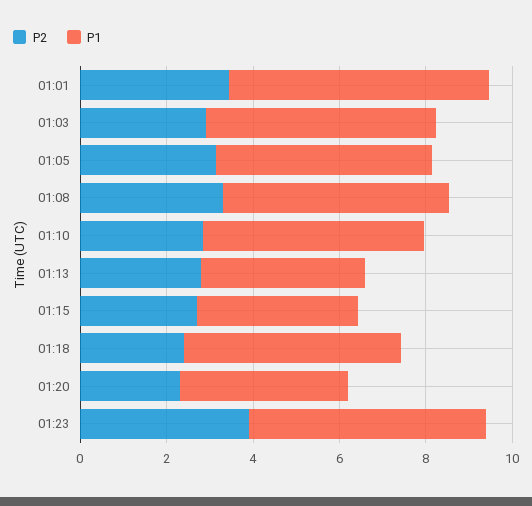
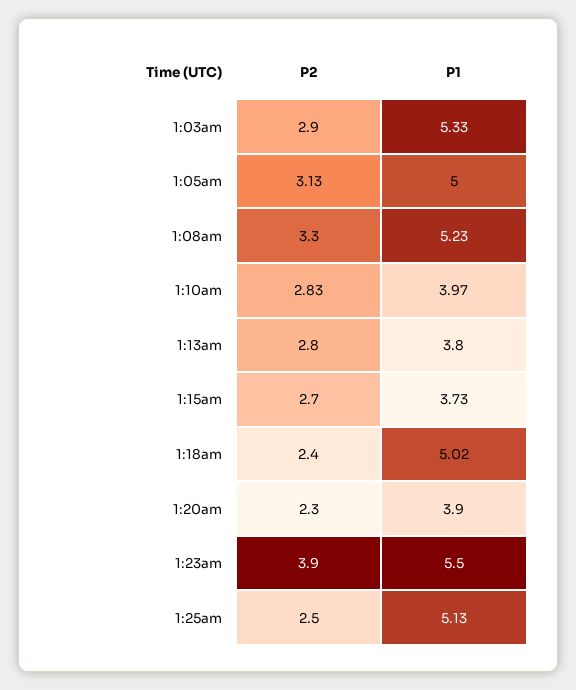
P2, 01:01: 3.5 -> none
P1, 01:01: 6 -> none
P1, 01:10: 5 -> 3.97
P2, 1:25am: none -> 2.5
P1, 1:25am: none -> 5.13

